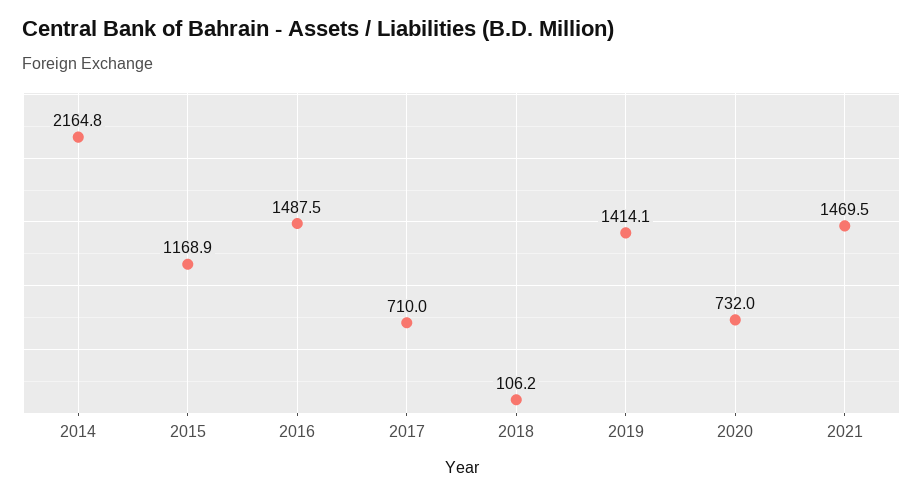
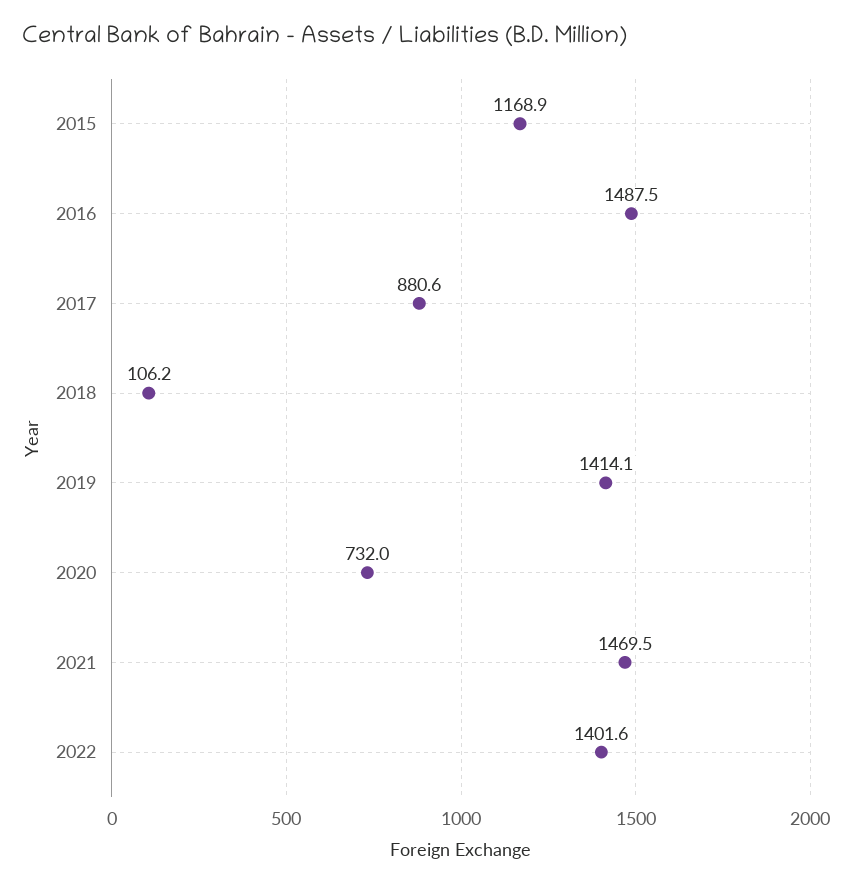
2014: 2164.8 -> none
2017: 710 -> 880.6
2022: none -> 1401.6

